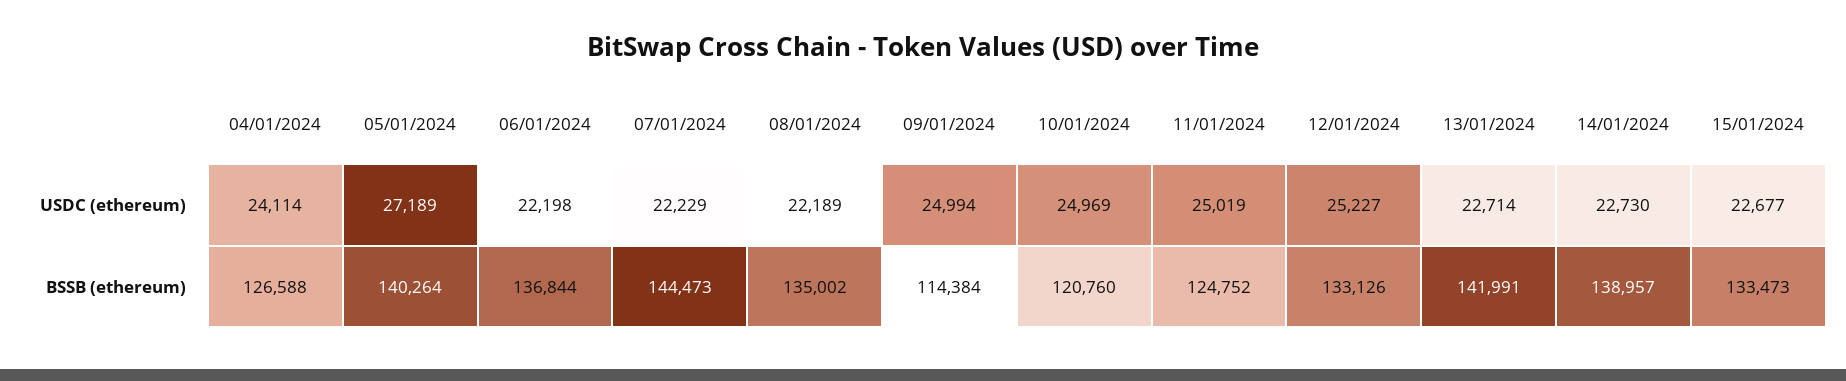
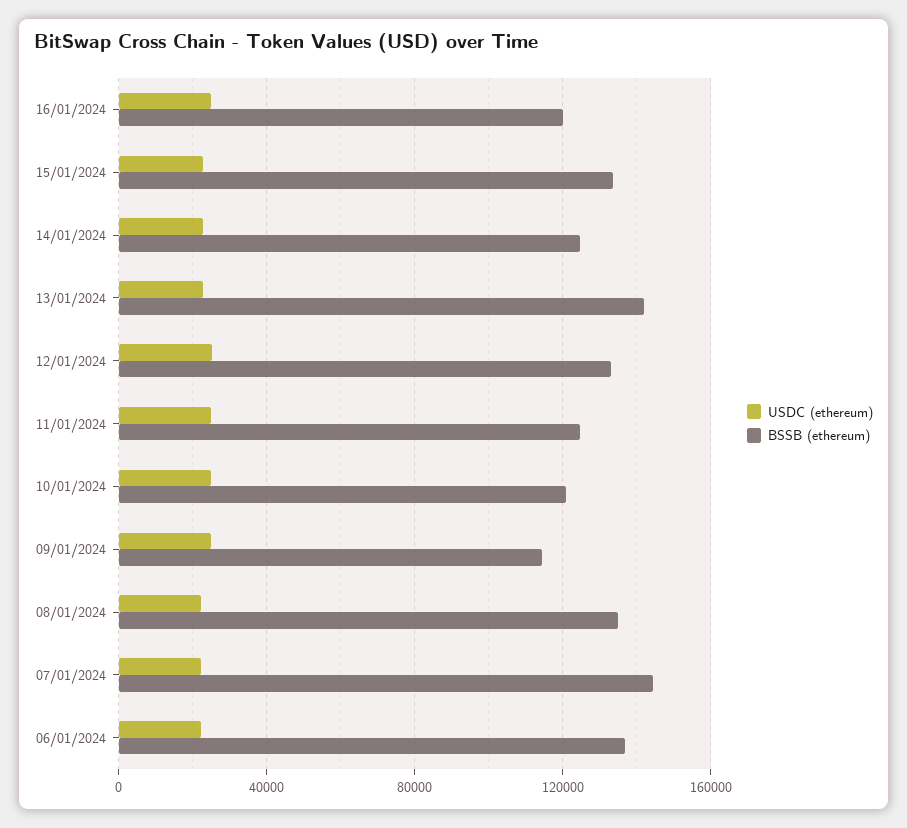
USDC (ethereum), 04/01/2024: 24114 -> none
USDC (ethereum), 05/01/2024: 27189 -> none
BSSB (ethereum), 04/01/2024: 126588 -> none
BSSB (ethereum), 05/01/2024: 140264 -> none
BSSB (ethereum), 14/01/2024: 138957 -> 125000
USDC (ethereum), 16/01/2024: none -> 25000
BSSB (ethereum), 16/01/2024: none -> 120000

